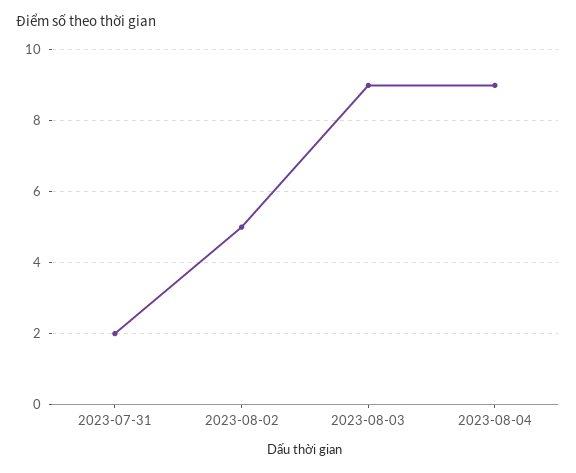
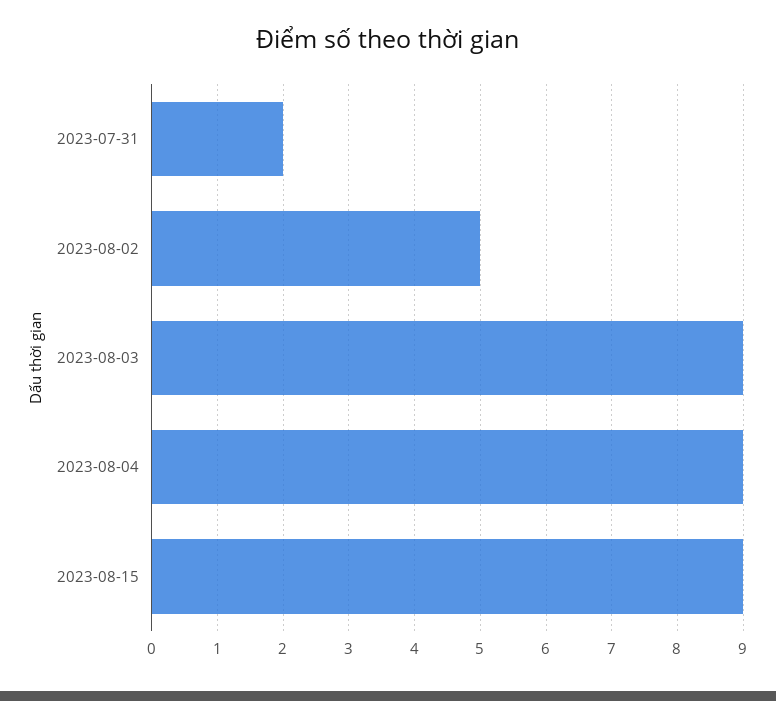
2023-08-15: none -> 9

